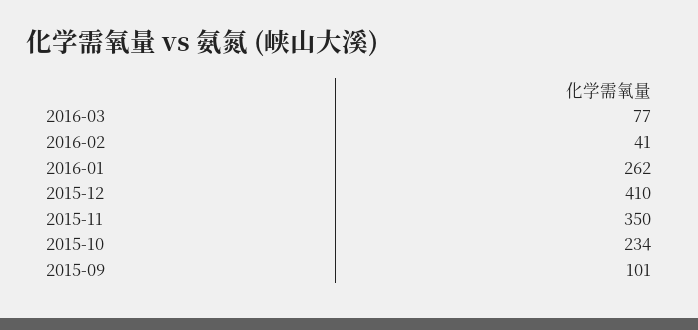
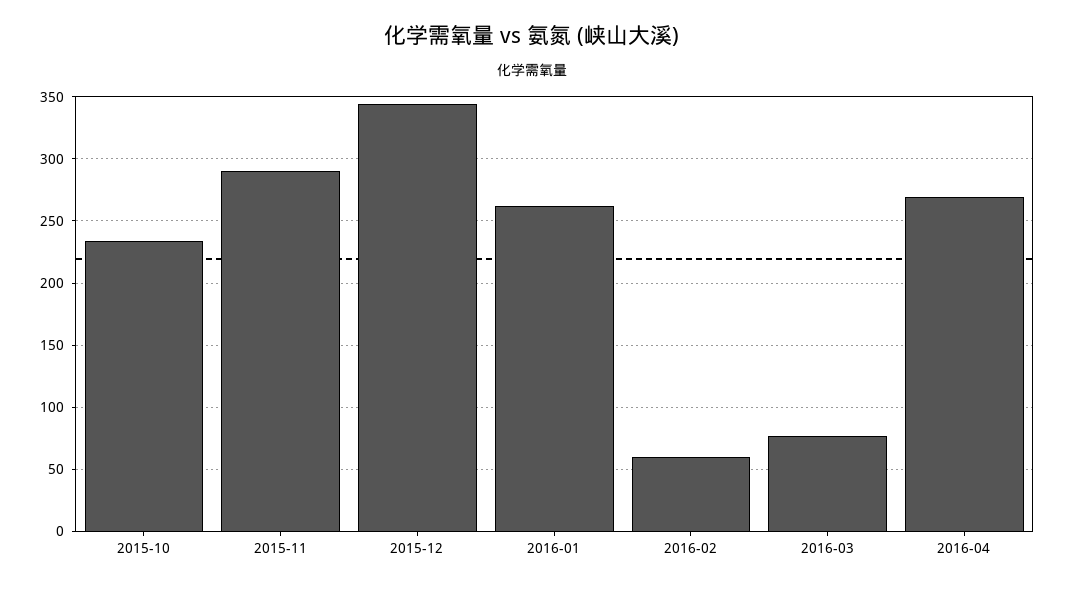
2016-02: 41 -> 60
2015-12: 410 -> 345
2015-11: 350 -> 290
2015-09: 101 -> none
2016-04: none -> 270

